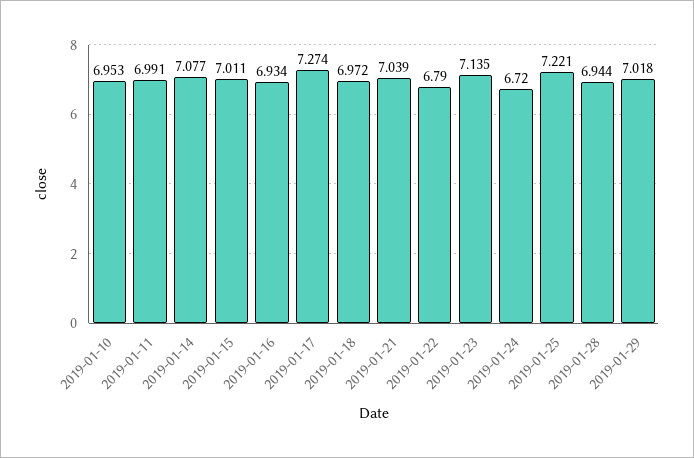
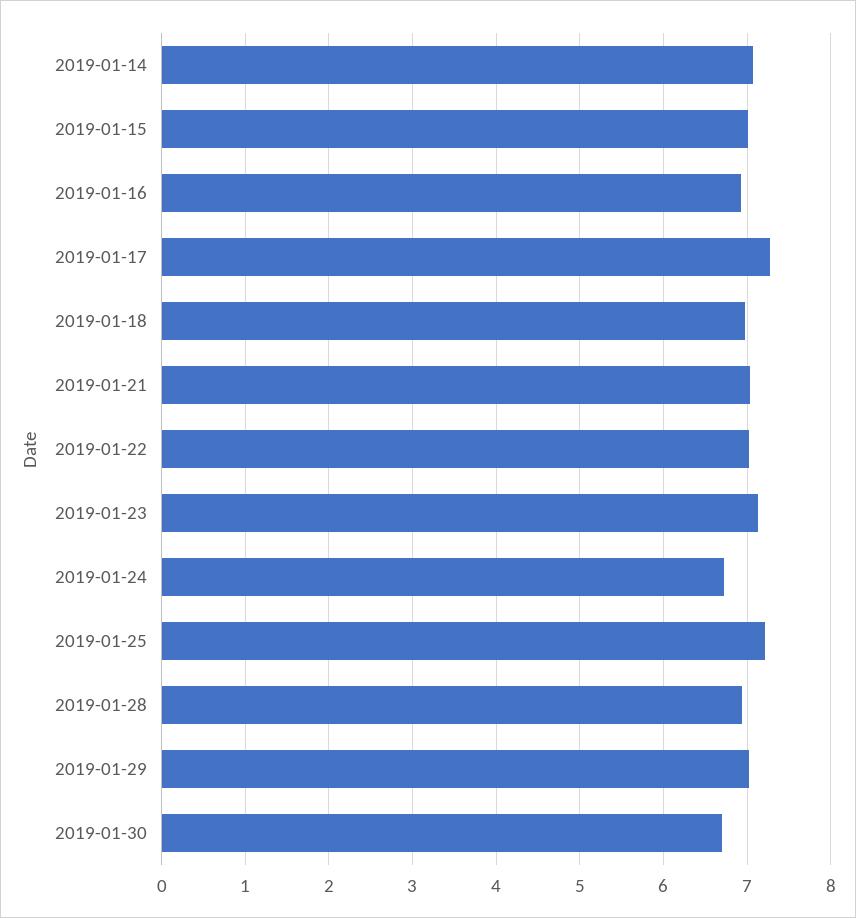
2019-01-10: 6.953 -> none
2019-01-11: 6.991 -> none
2019-01-22: 6.79 -> 7
2019-01-30: none -> 6.7

